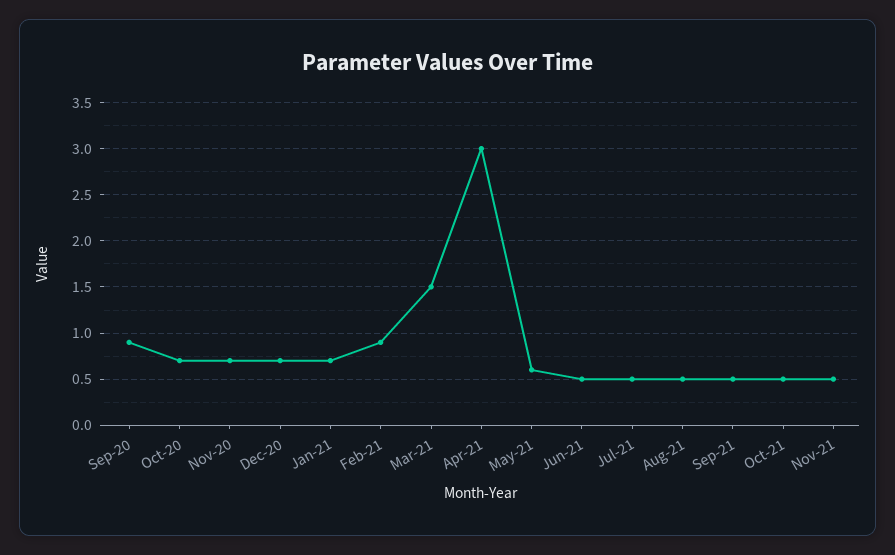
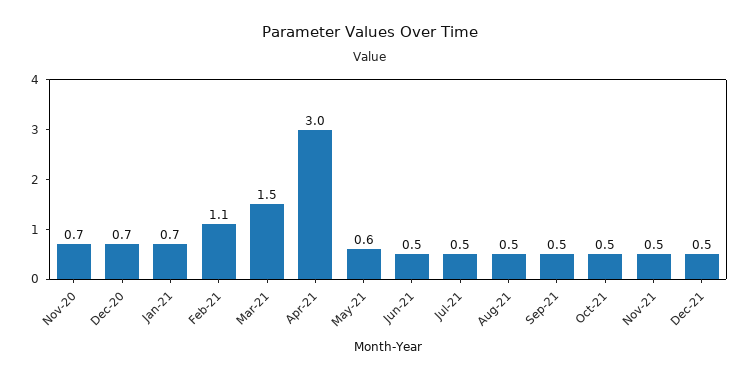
Sep-20: 0.9 -> none
Oct-20: 0.7 -> none
Feb-21: 0.9 -> 1.1
Dec-21: none -> 0.5

